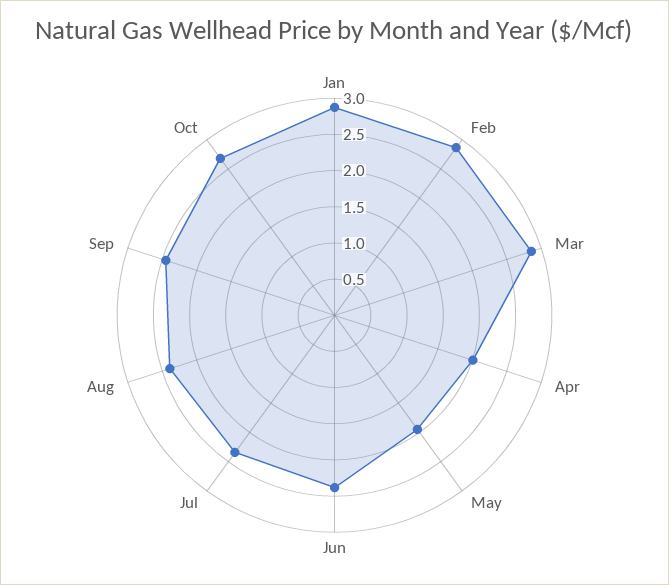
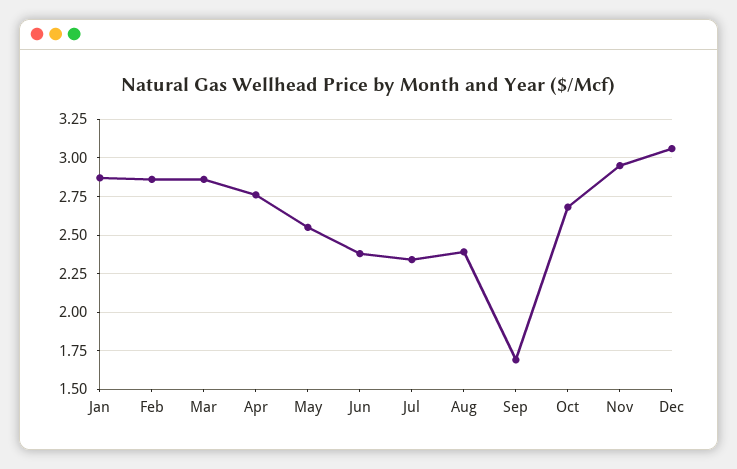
Apr: 2 -> 2.75
May: 2 -> 2.55
Sep: 2.5 -> 1.7
Nov: none -> 2.95
Dec: none -> 3.05

